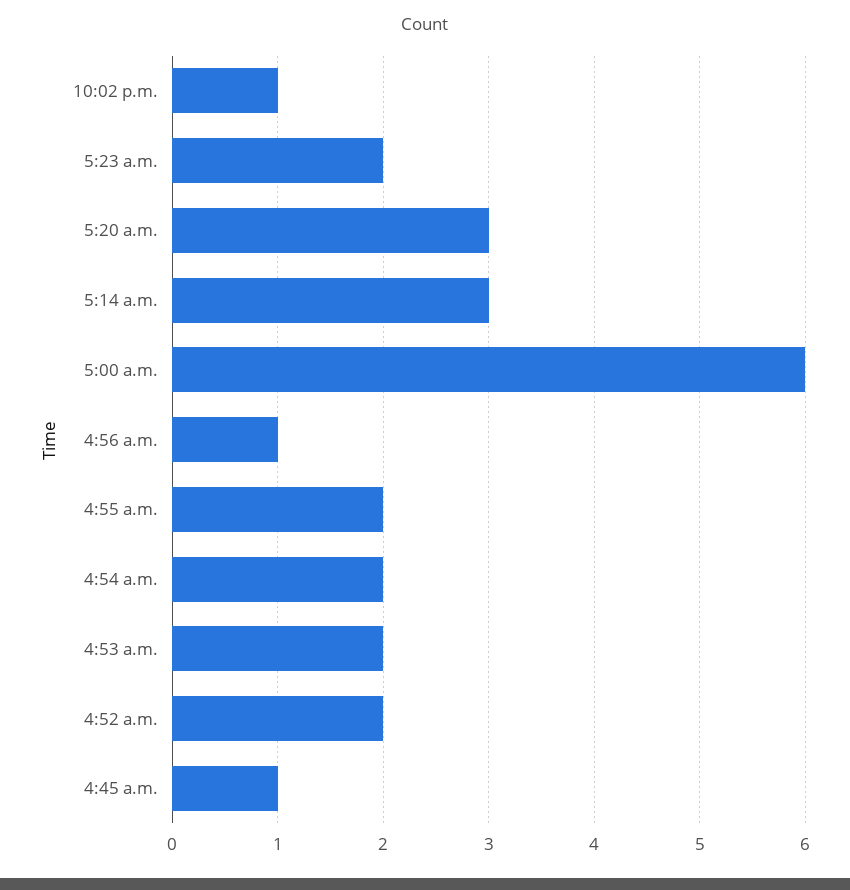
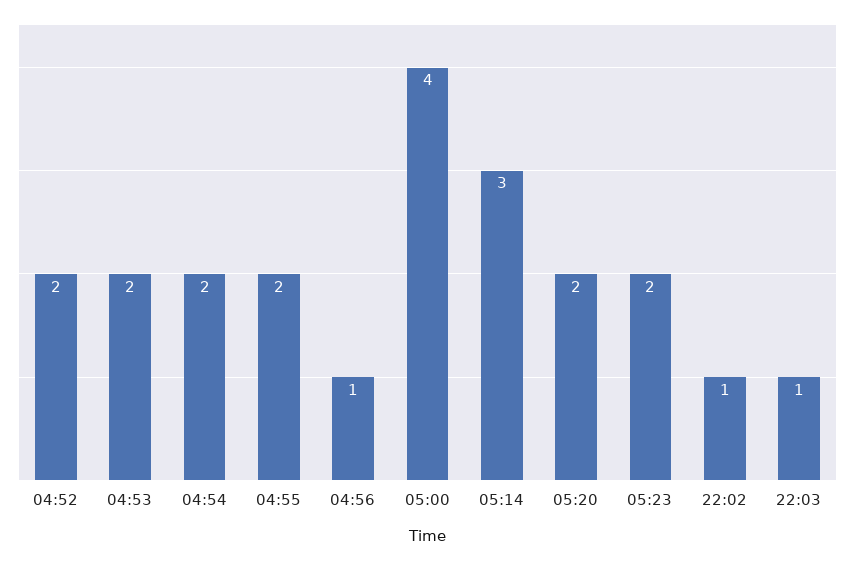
5:20 a.m.: 3 -> 2
5:00 a.m.: 6 -> 4
4:45 a.m.: 1 -> none
22:03: none -> 1

